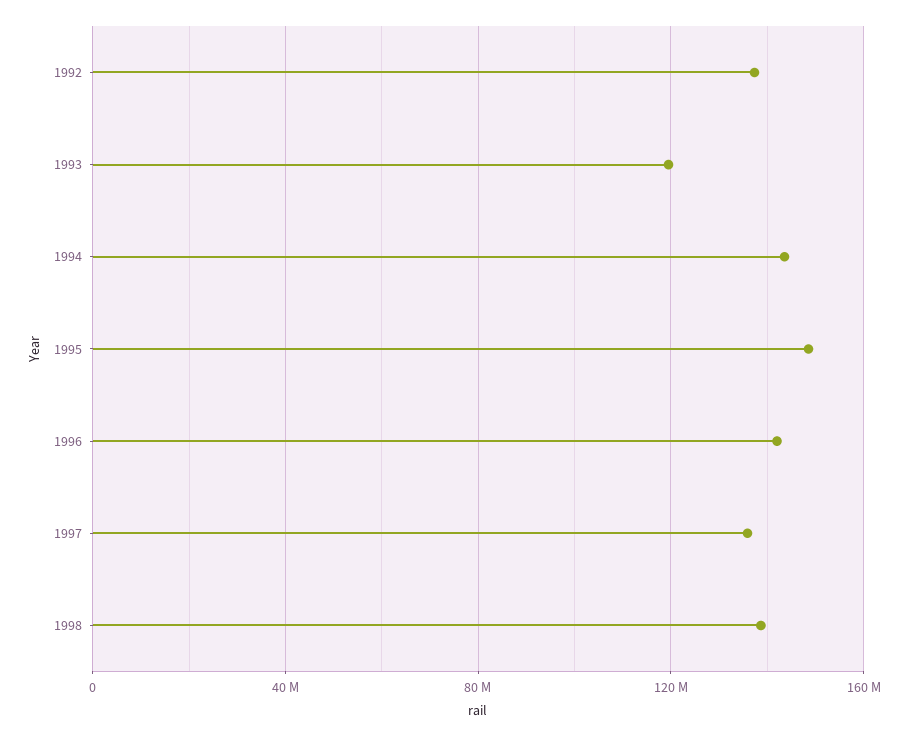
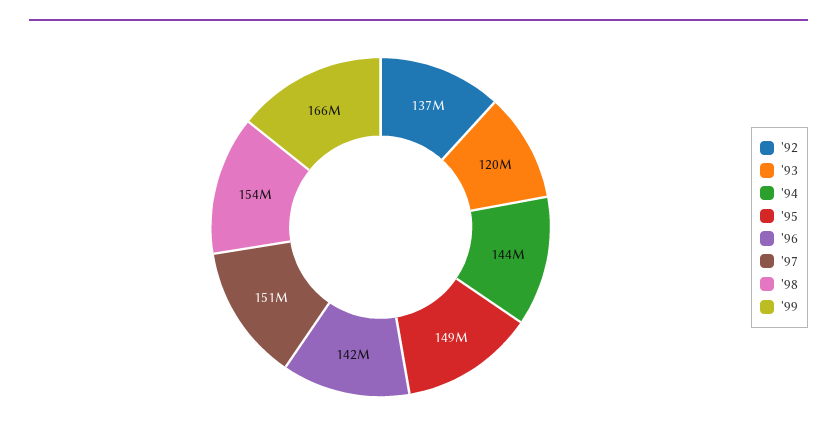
1997: 135000000 -> 151000000
1998: 140000000 -> 154000000
'99: none -> 166000000

